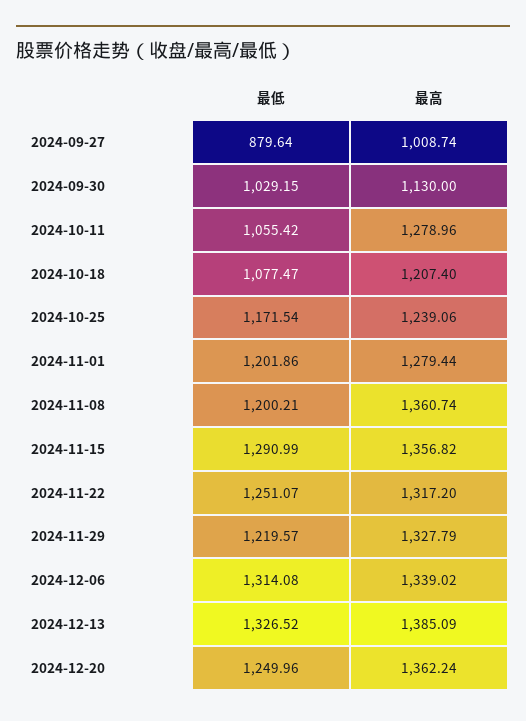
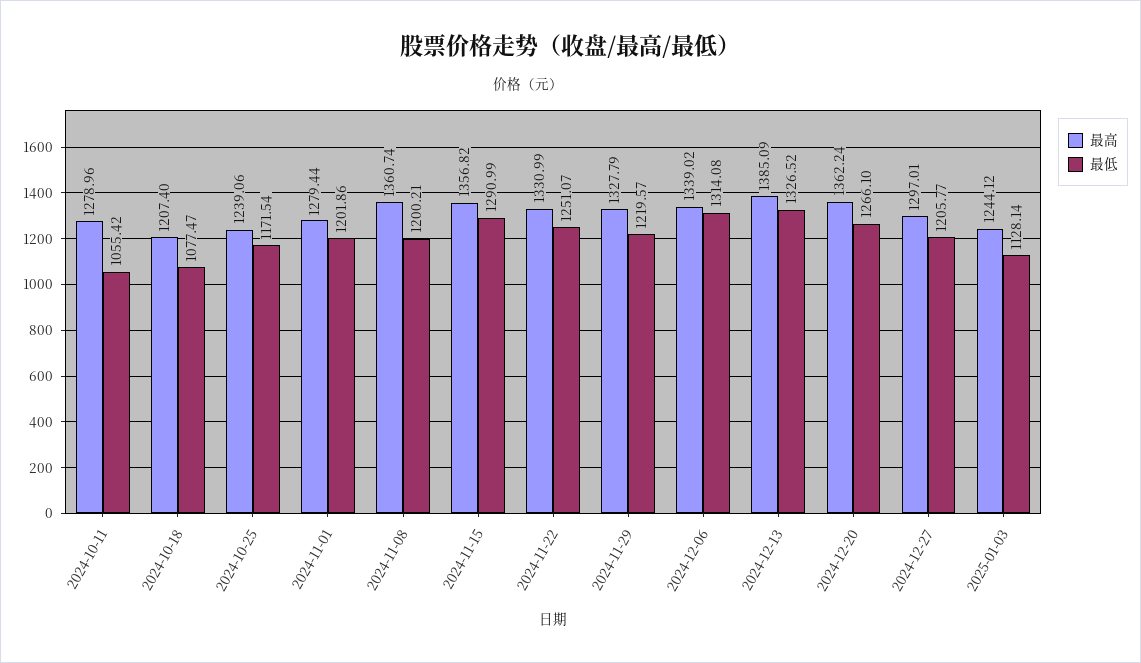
最低, 2024-09-27: 879.64 -> none
最高, 2024-09-27: 1008.74 -> none
最低, 2024-09-30: 1029.15 -> none
最高, 2024-09-30: 1130 -> none
最高, 2024-11-22: 1317.2 -> 1330.99
最低, 2024-12-20: 1249.96 -> 1266.1
最高, 2024-12-27: none -> 1297.01
最低, 2024-12-27: none -> 1205.77
最高, 2025-01-03: none -> 1244.12
最低, 2025-01-03: none -> 1128.14

